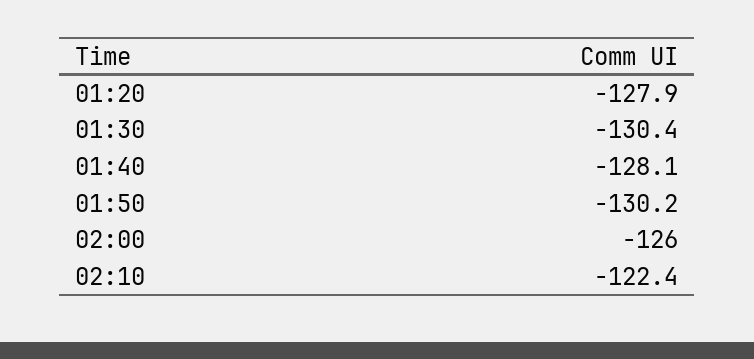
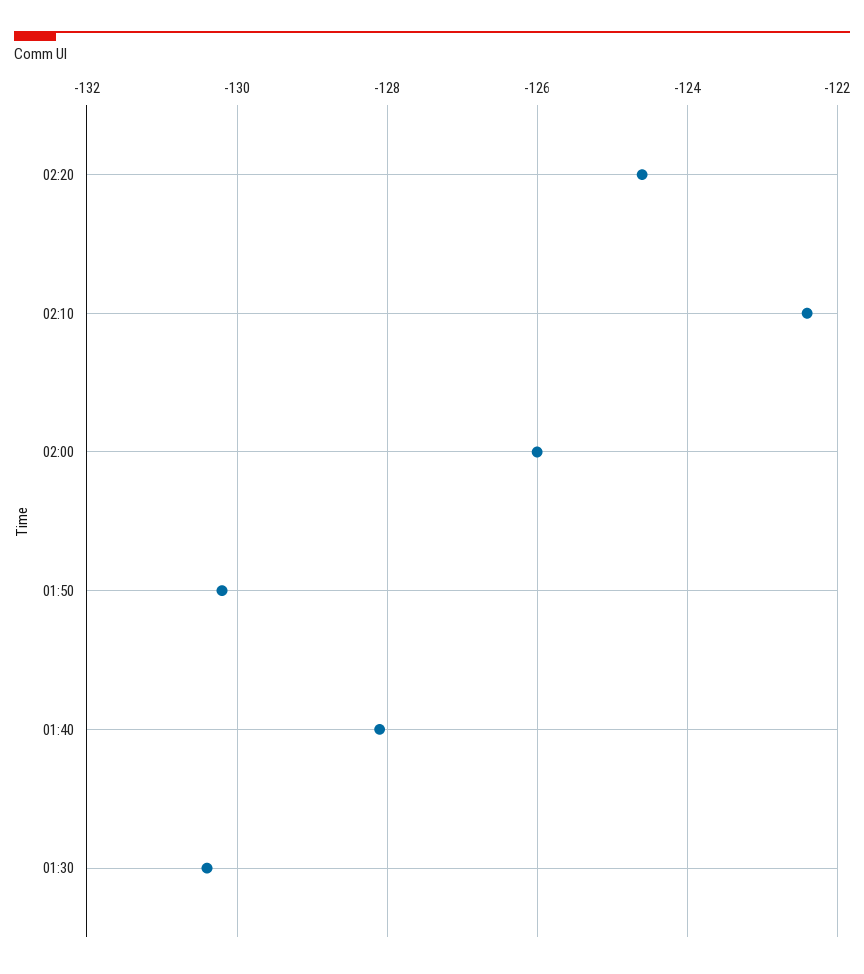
01:20: -127.9 -> none
02:20: none -> -124.5

